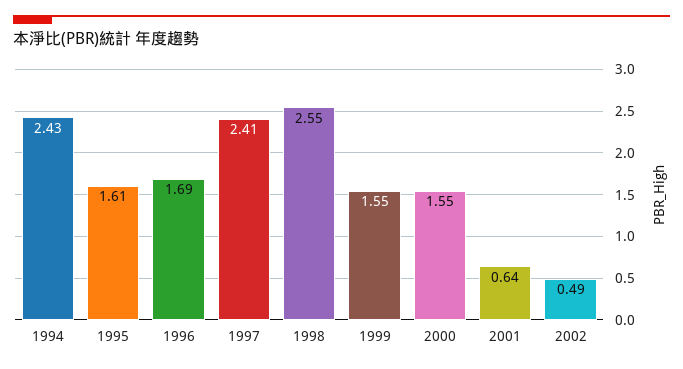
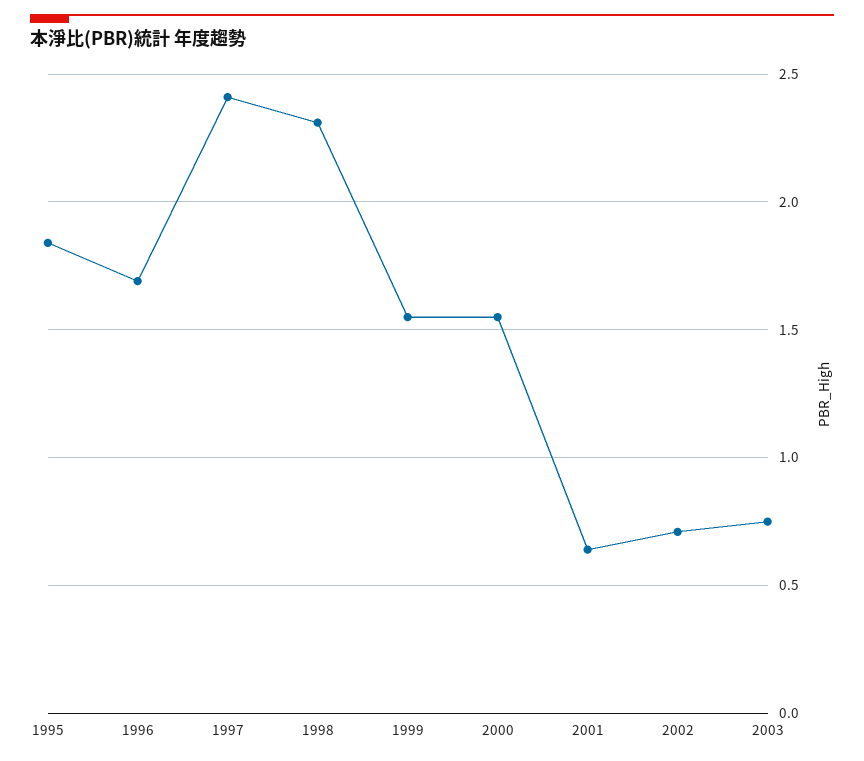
1994: 2.43 -> none
1995: 1.61 -> 1.85
1998: 2.55 -> 2.3
2002: 0.49 -> 0.7
2003: none -> 0.75

